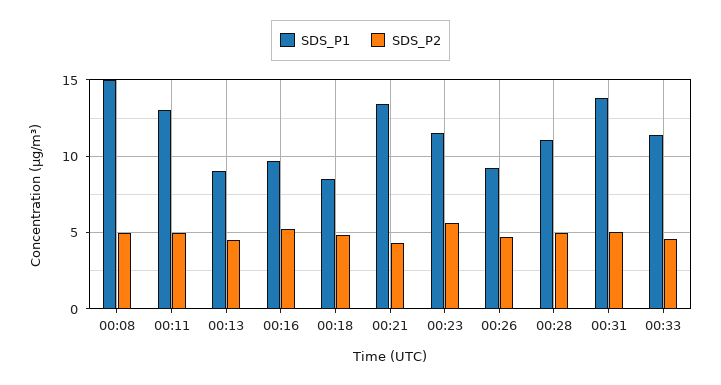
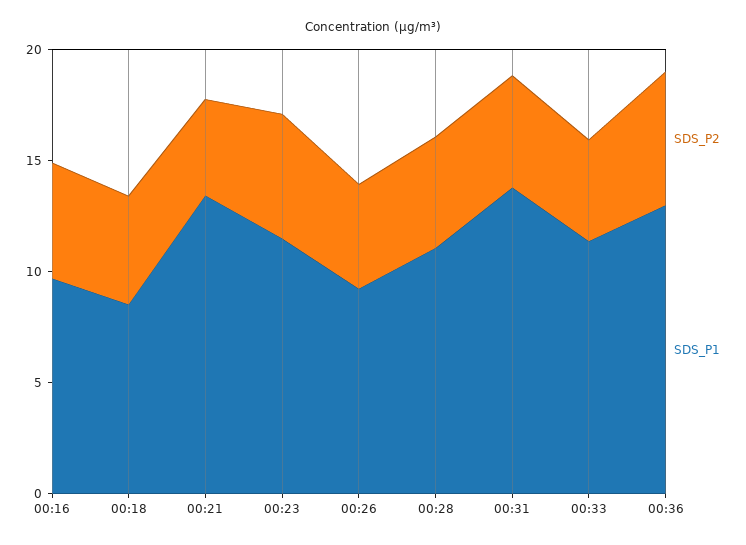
SDS_P1, 00:08: 15 -> none
SDS_P2, 00:08: 5 -> none
SDS_P1, 00:11: 13 -> none
SDS_P2, 00:11: 5 -> none
SDS_P1, 00:13: 9 -> none
SDS_P2, 00:13: 4.5 -> none
SDS_P2, 00:36: none -> 6
SDS_P1, 00:36: none -> 13

